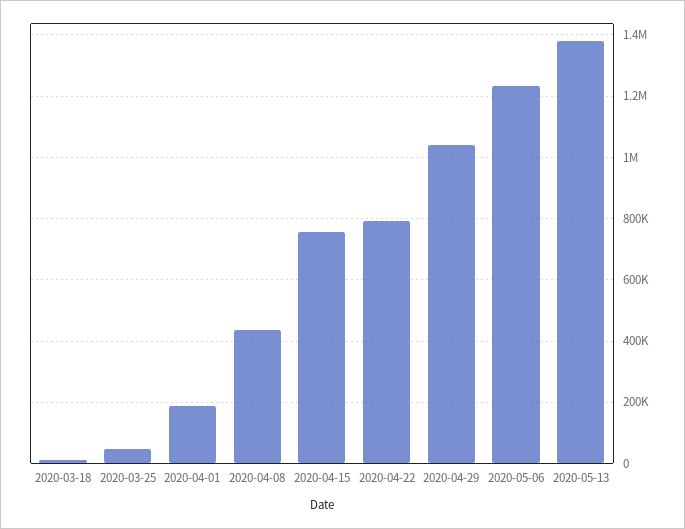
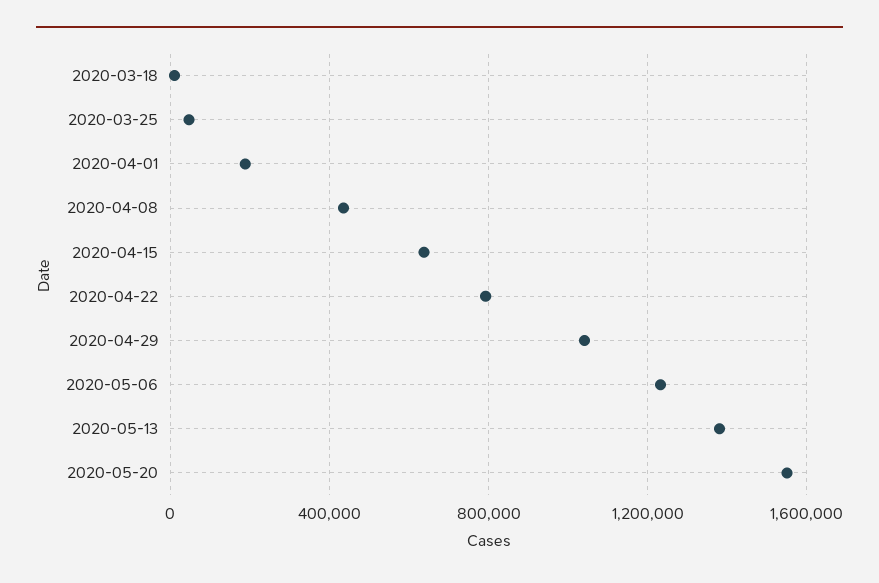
2020-04-15: 760000 -> 650000
2020-05-20: none -> 1550000

